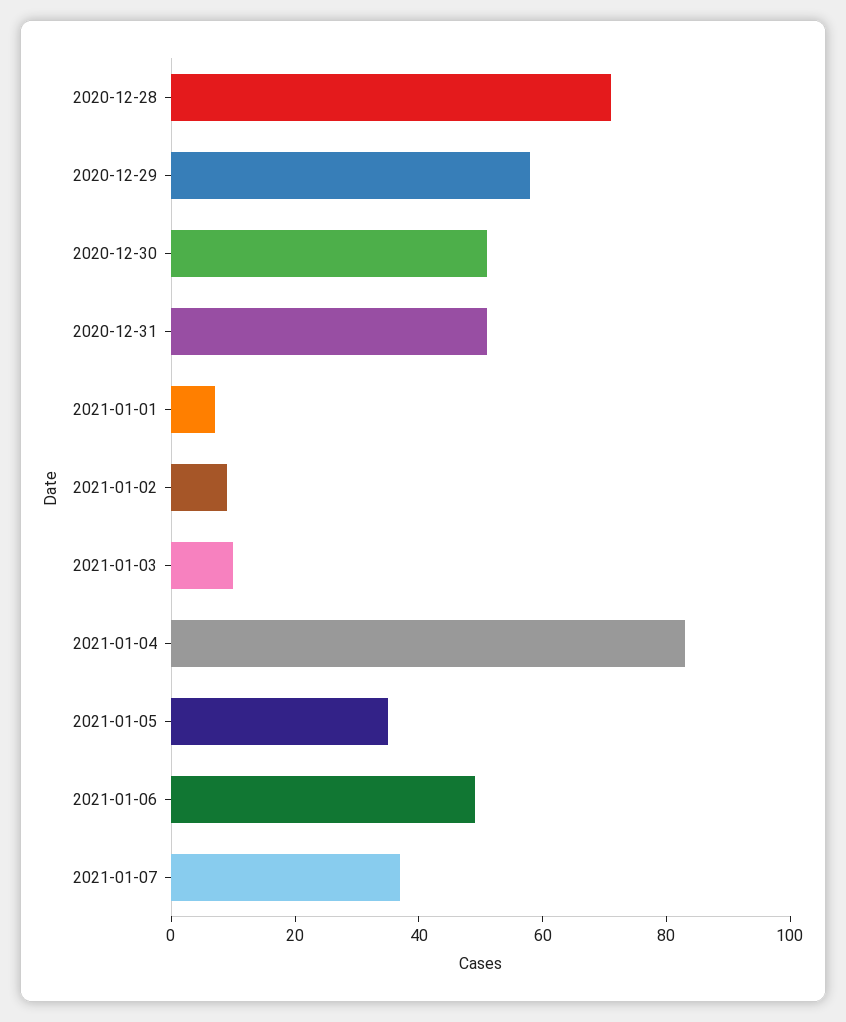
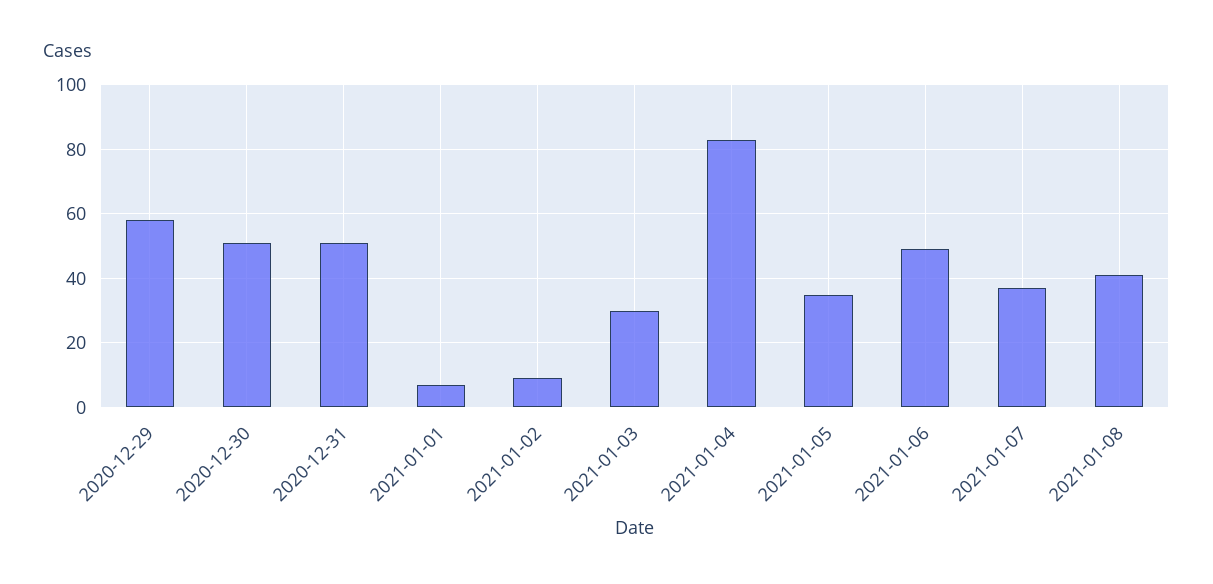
2020-12-28: 70 -> none
2021-01-03: 10 -> 30
2021-01-08: none -> 40

